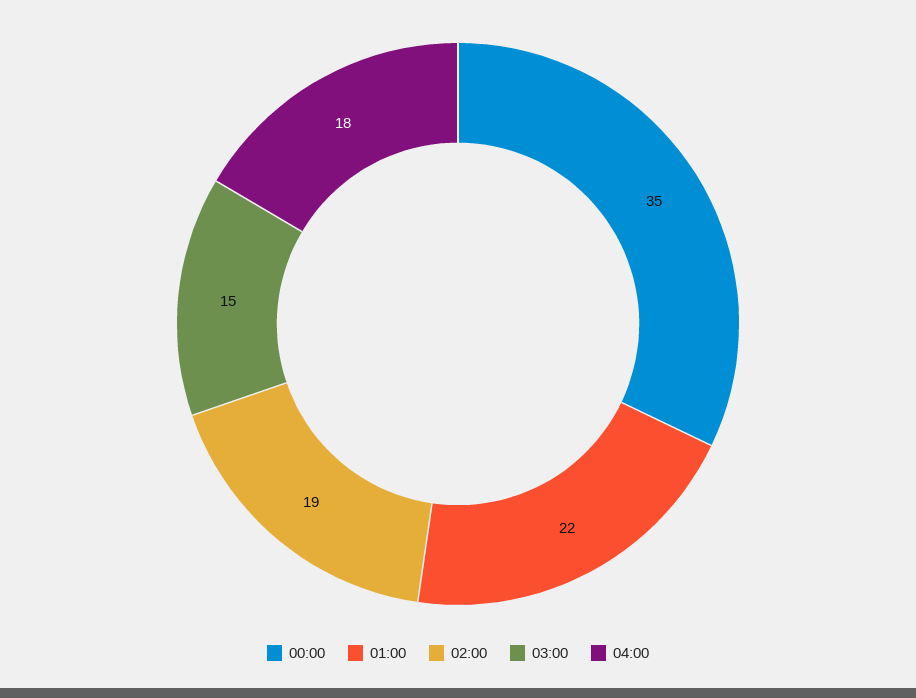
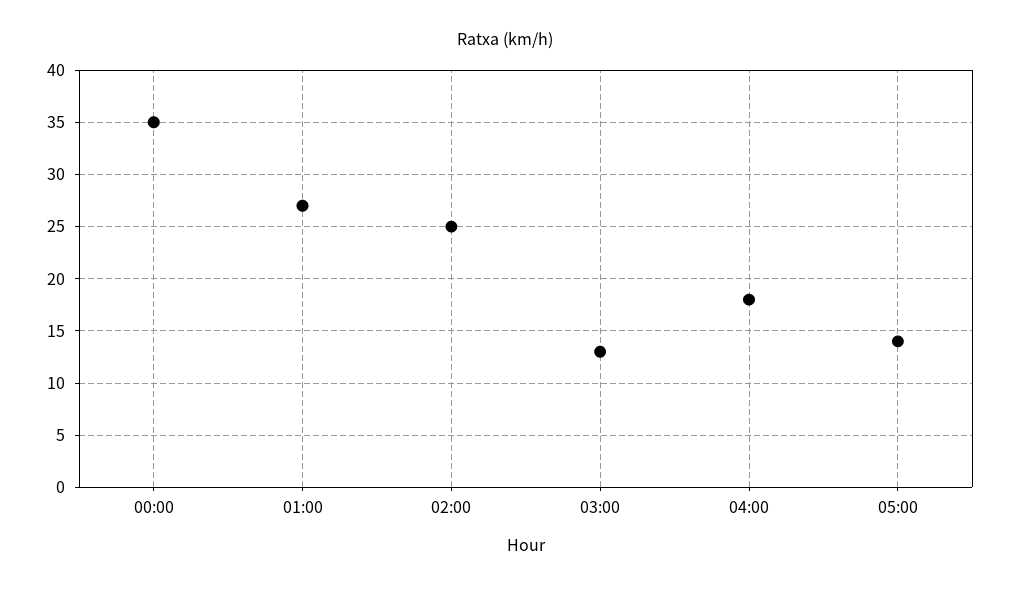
01:00: 22 -> 27
02:00: 19 -> 25
03:00: 15 -> 13
05:00: none -> 14

